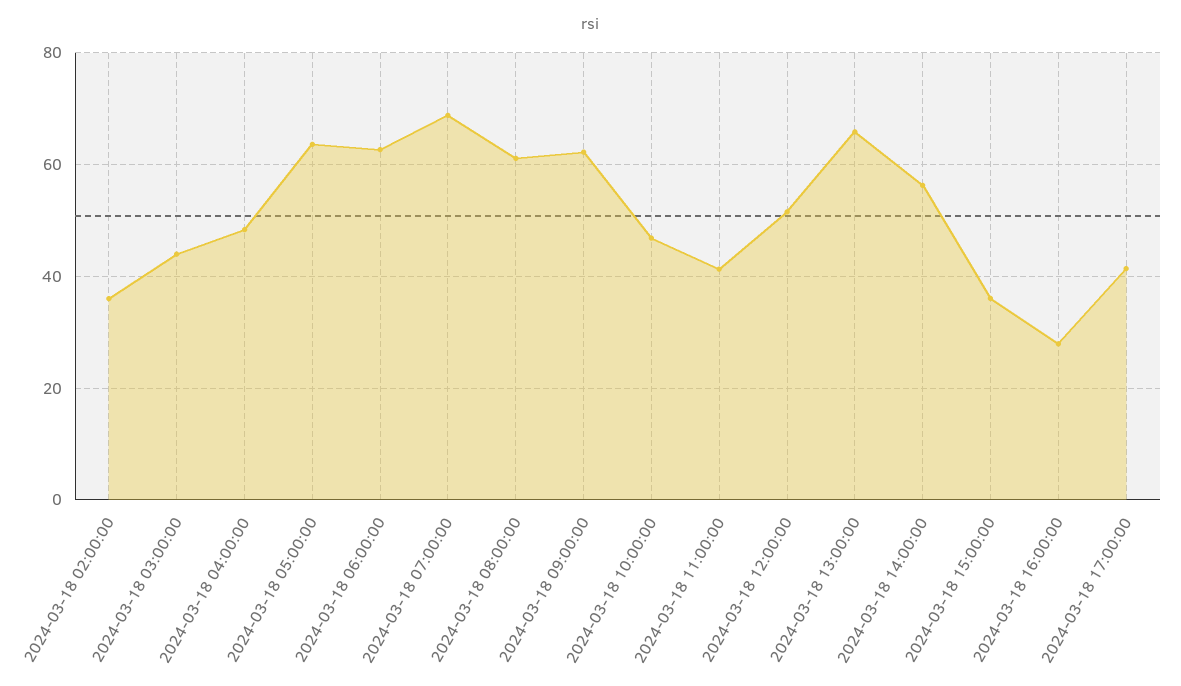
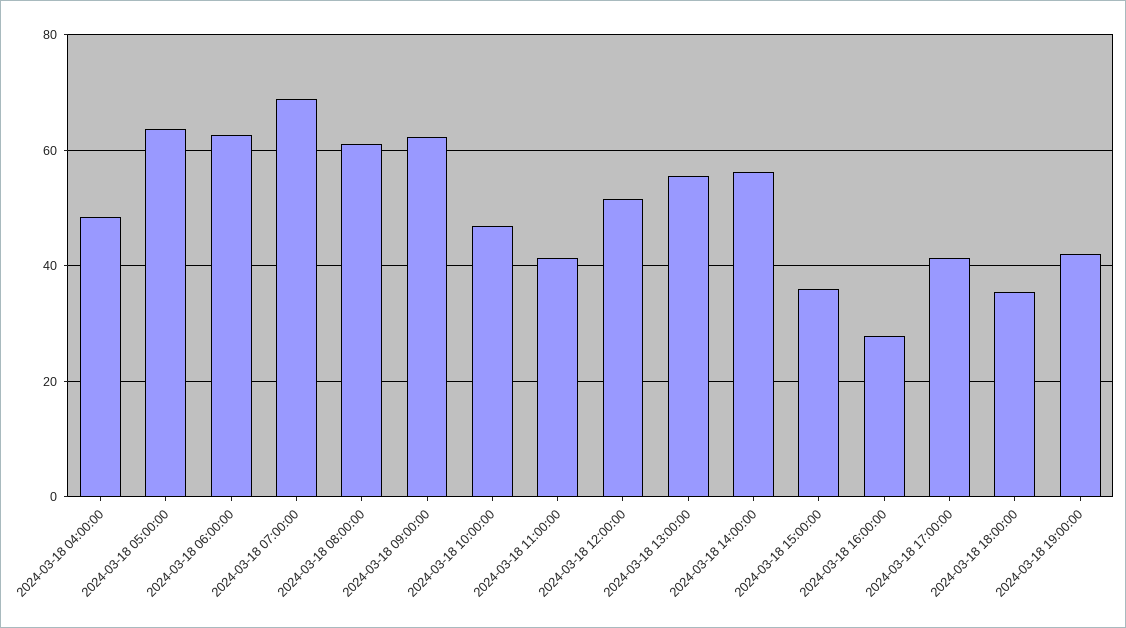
2024-03-18 02:00:00: 36 -> none
2024-03-18 03:00:00: 44 -> none
2024-03-18 13:00:00: 66 -> 56
2024-03-18 18:00:00: none -> 36
2024-03-18 19:00:00: none -> 42

